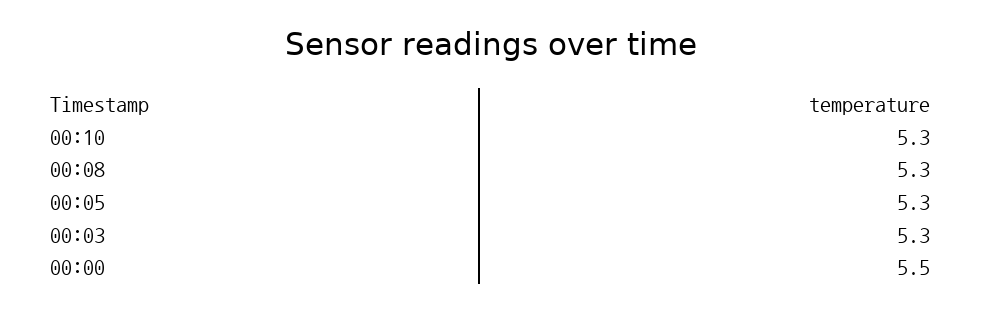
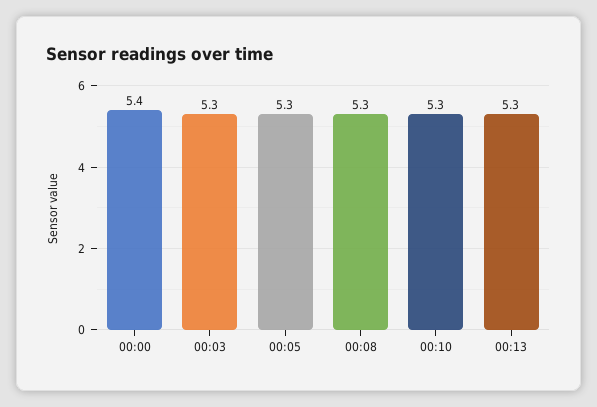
00:00: 5.5 -> 5.4
00:13: none -> 5.3

